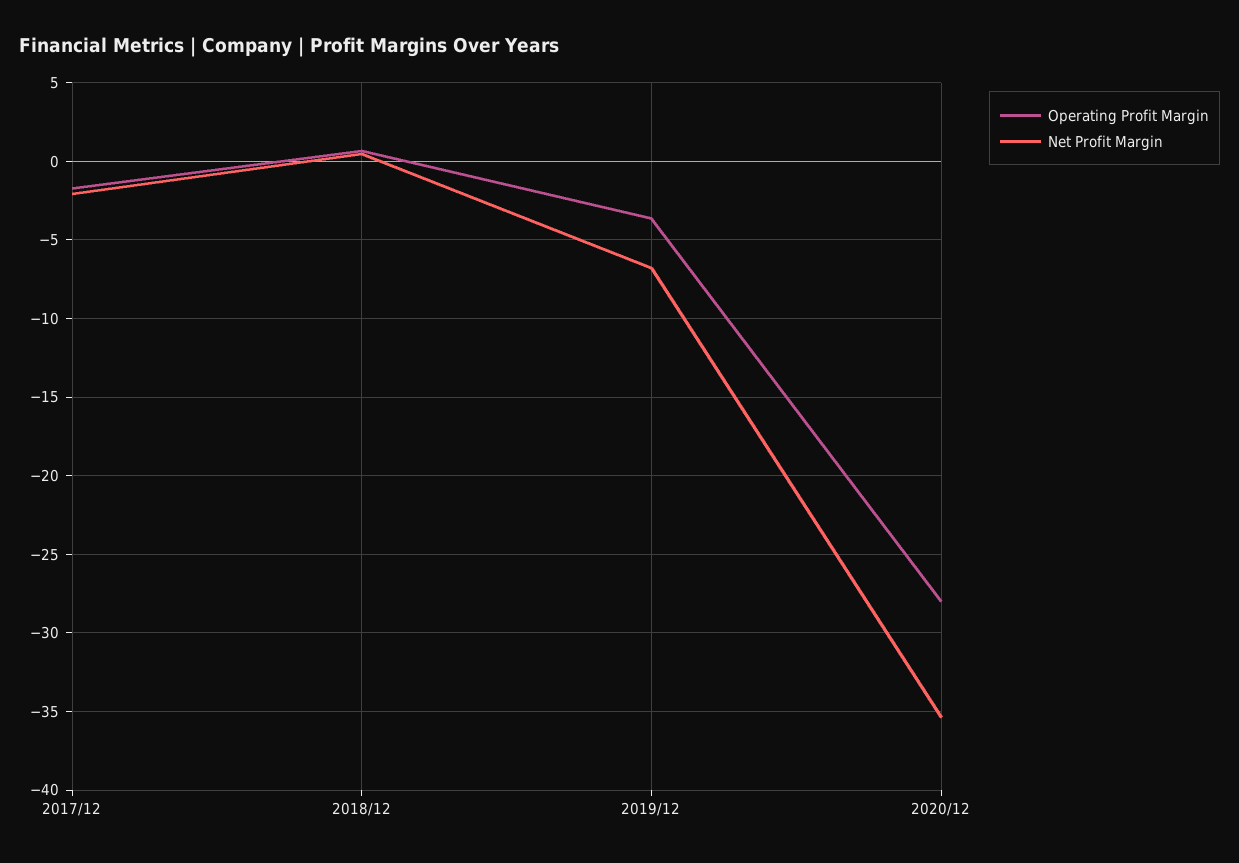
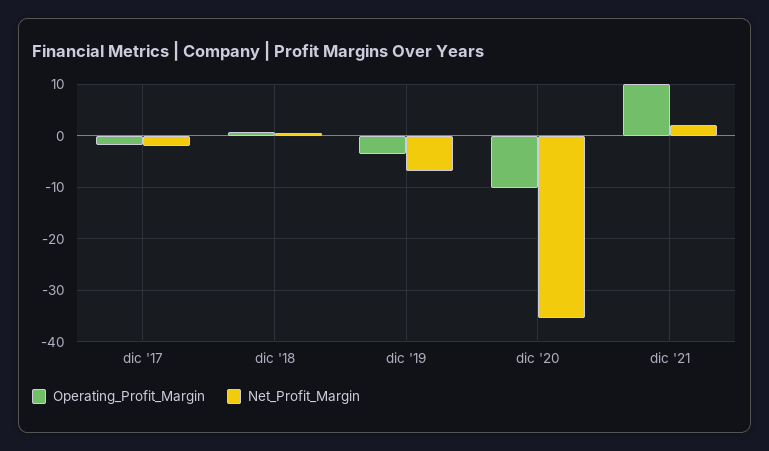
Operating Profit Margin, 2020/12: -28 -> -10
Operating Profit Margin, dic '21: none -> 10
Net Profit Margin, dic '21: none -> 2

